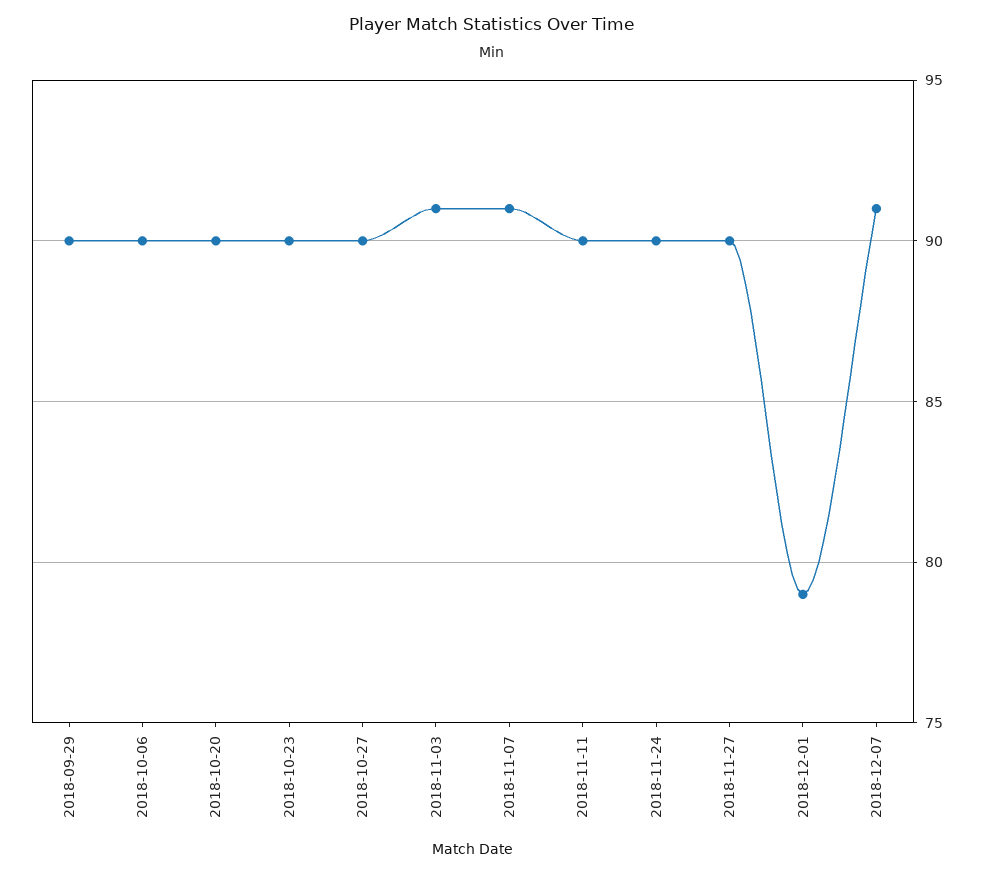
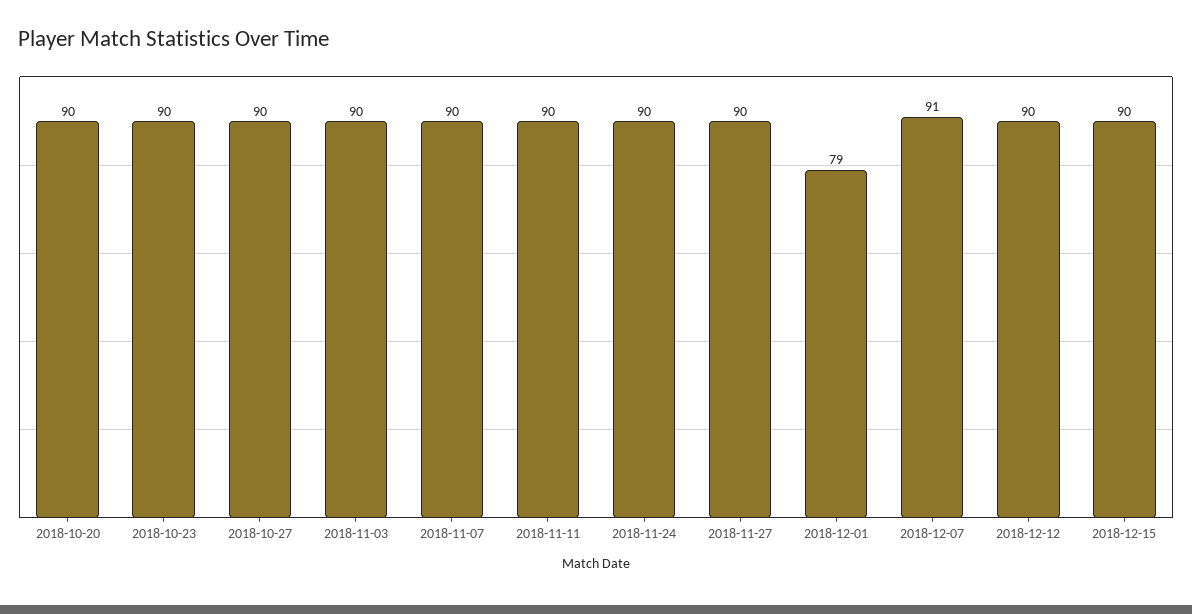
2018-09-29: 90 -> none
2018-10-06: 90 -> none
2018-11-03: 91 -> 90
2018-11-07: 91 -> 90
2018-12-12: none -> 90
2018-12-15: none -> 90

